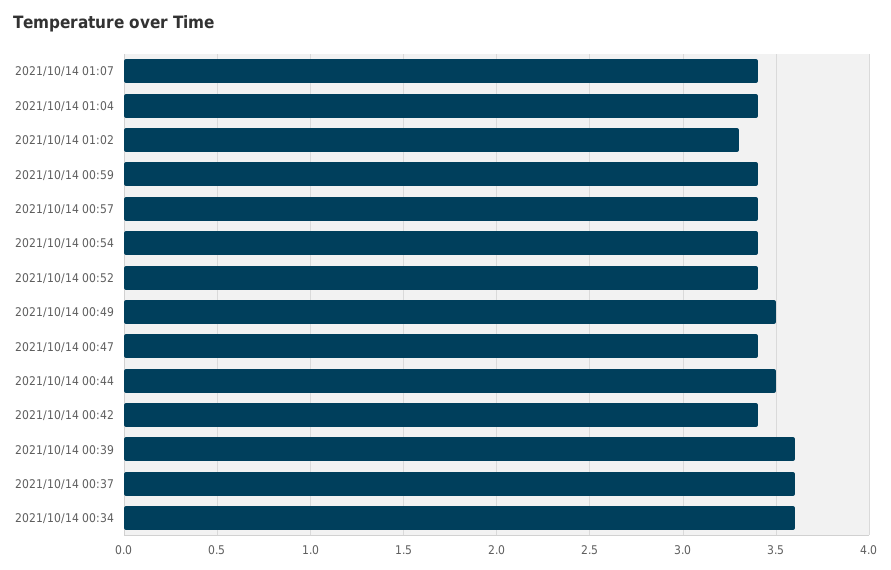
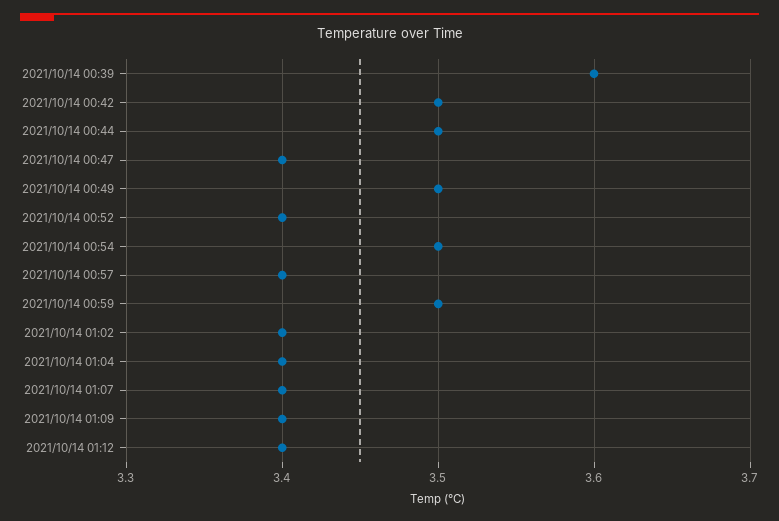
2021/10/14 01:02: 3.3 -> 3.4
2021/10/14 00:59: 3.4 -> 3.5
2021/10/14 00:54: 3.4 -> 3.5
2021/10/14 00:42: 3.4 -> 3.5
2021/10/14 00:37: 3.6 -> none
2021/10/14 00:34: 3.6 -> none
2021/10/14 01:09: none -> 3.4
2021/10/14 01:12: none -> 3.4

